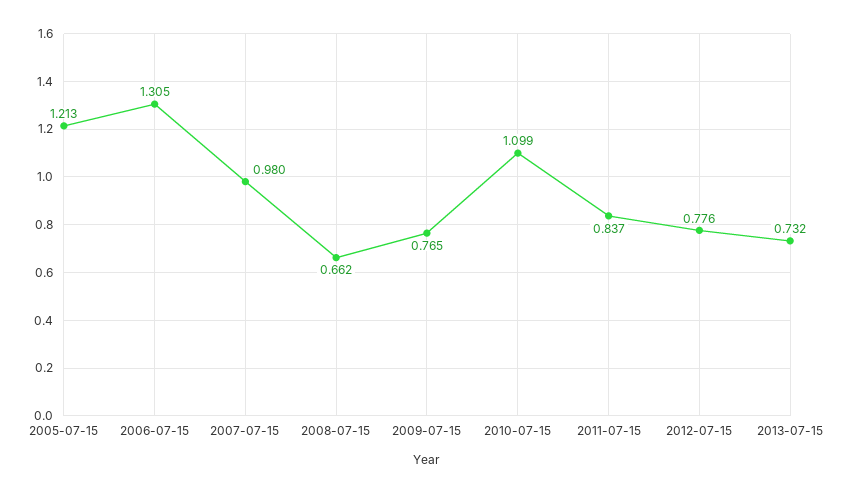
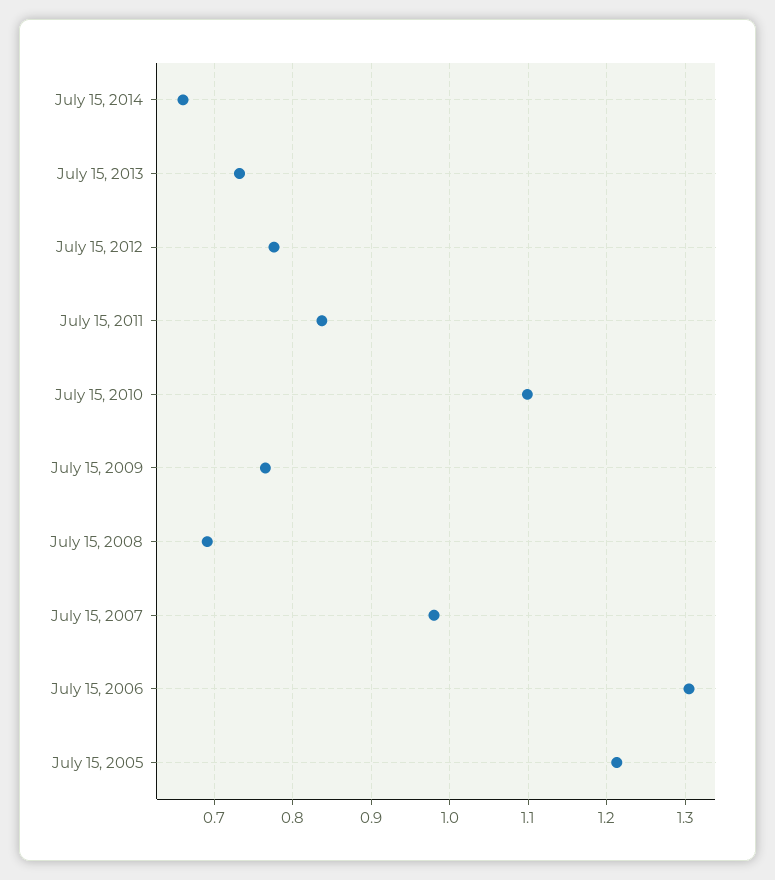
2008-07-15: 0.662 -> 0.69
July 15, 2014: none -> 0.66

